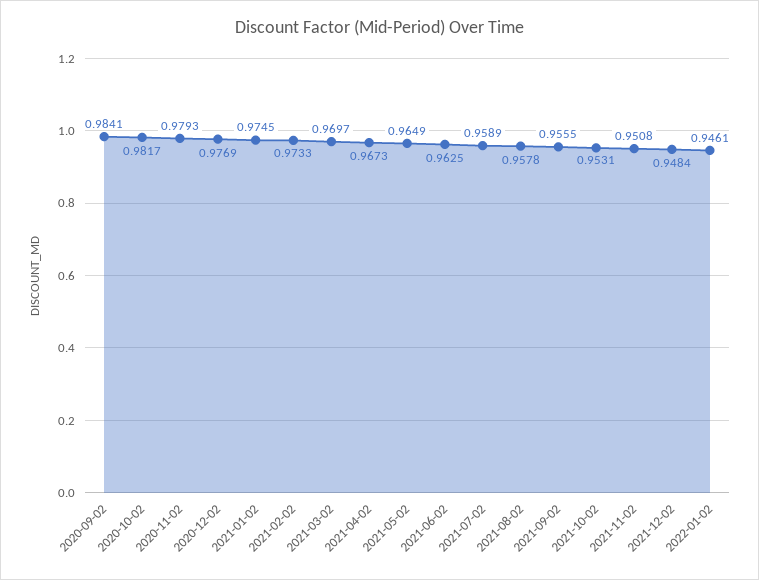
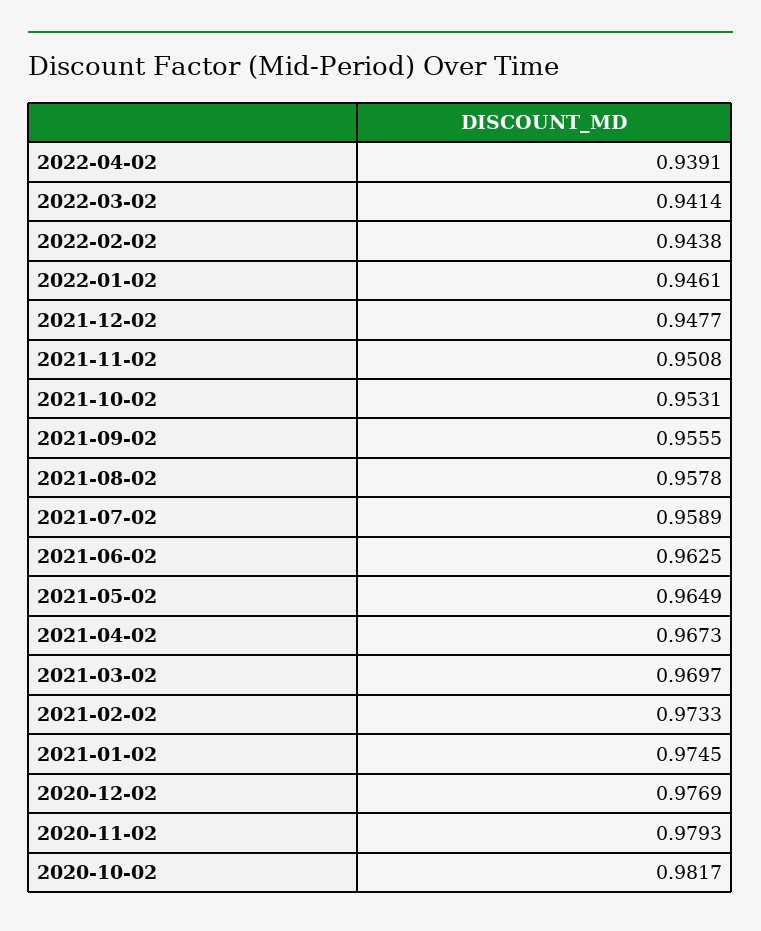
2020-09-02: 0.9841 -> none
2021-12-02: 0.9484 -> 0.9477
2022-04-02: none -> 0.9391
2022-03-02: none -> 0.9414
2022-02-02: none -> 0.9438

